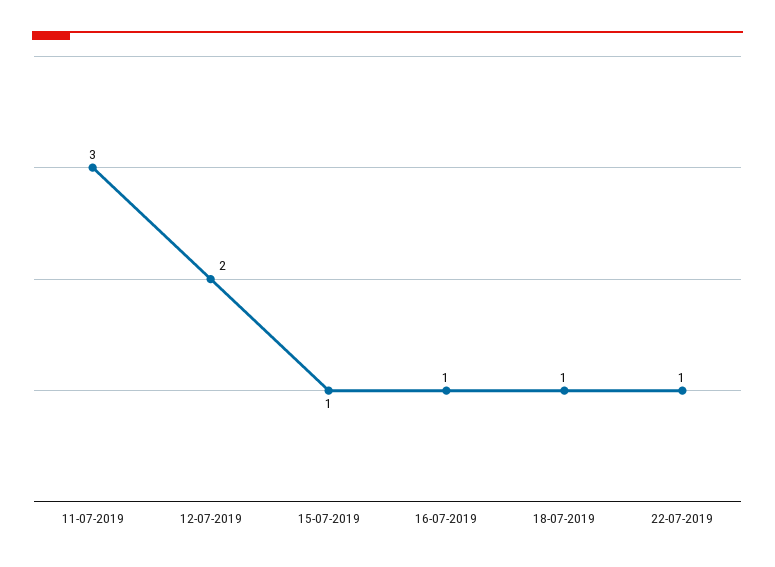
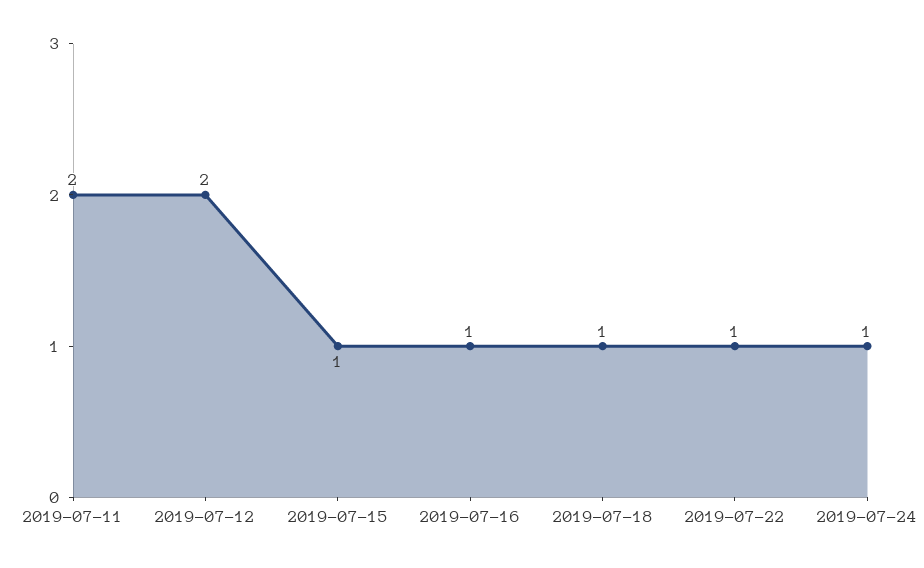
11-07-2019: 3 -> 2
2019-07-24: none -> 1

